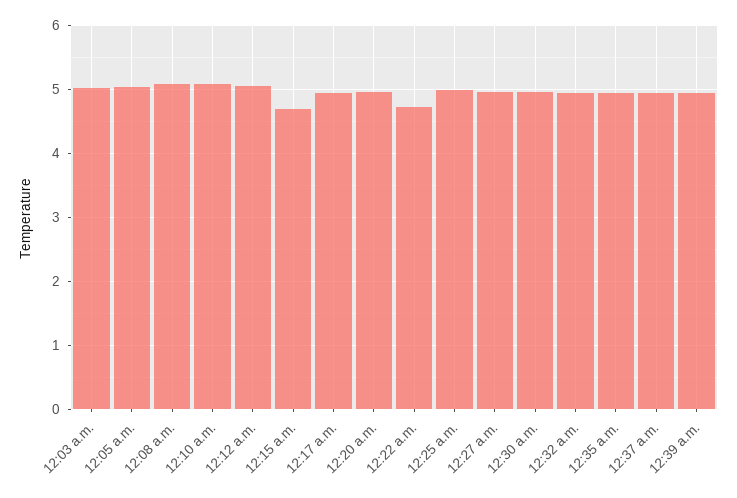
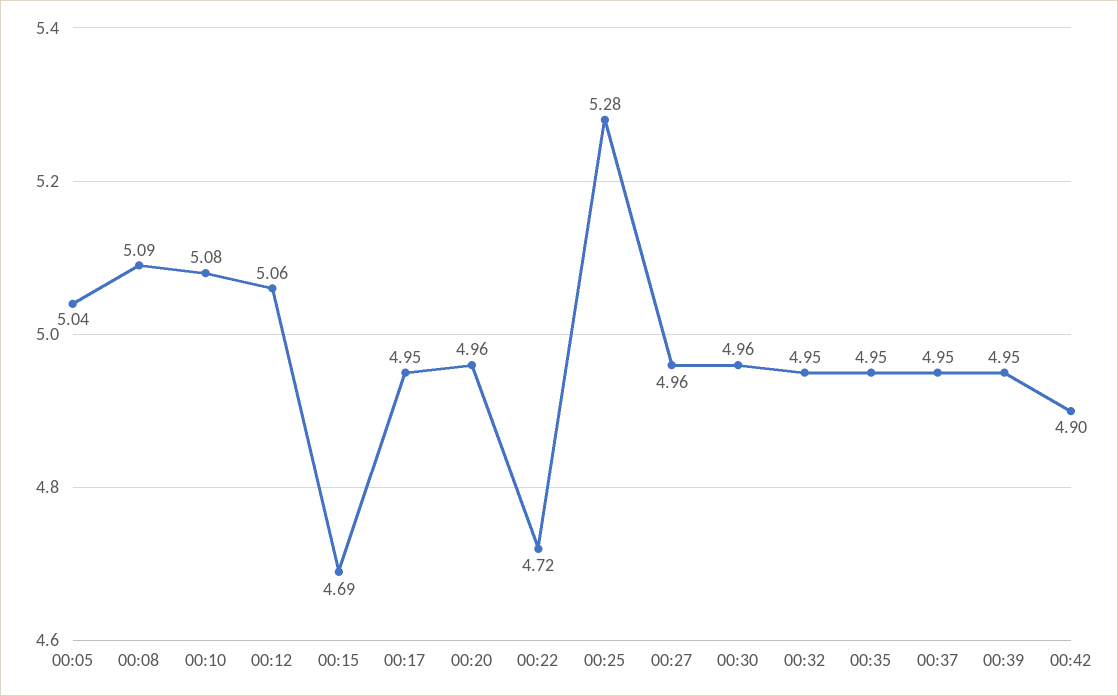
12:03 a.m.: 5 -> none
12:25 a.m.: 5 -> 5.28
00:42: none -> 4.9

